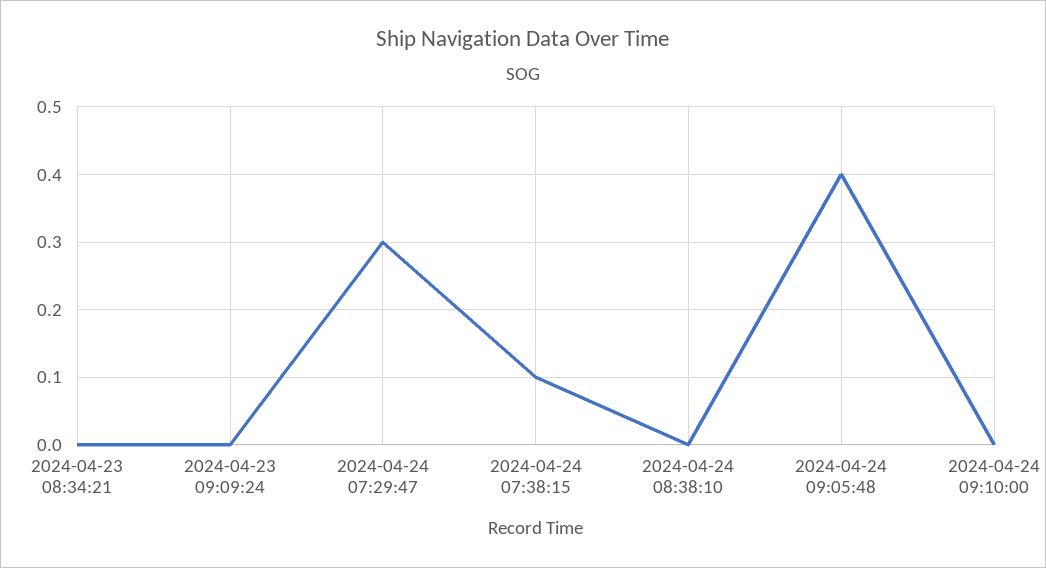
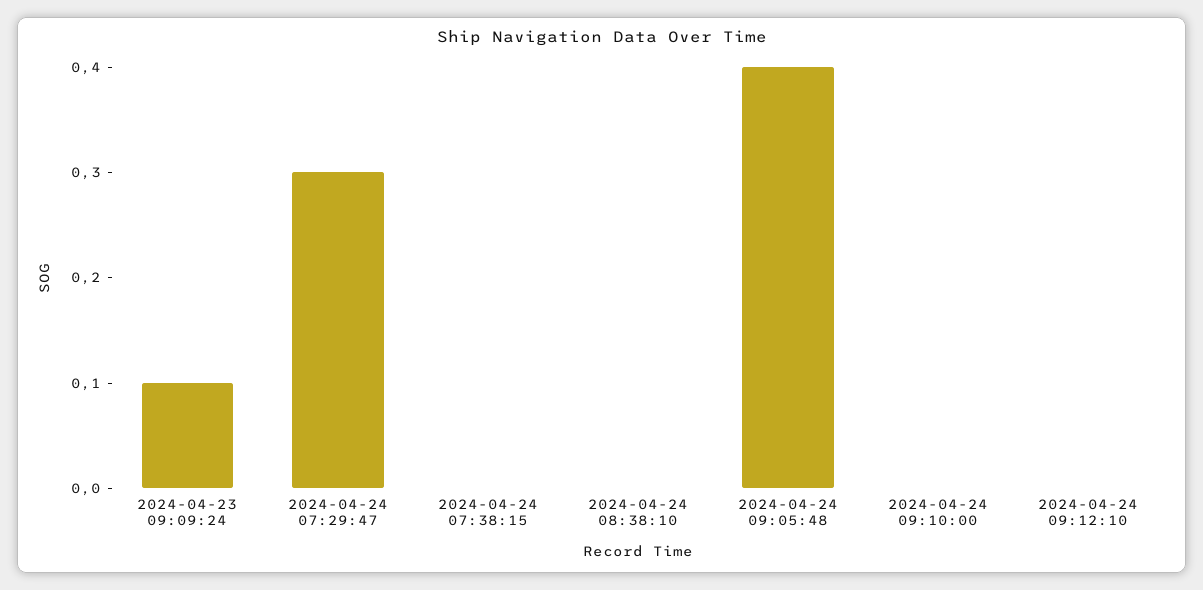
2024-04-23 08:34:21: 0 -> none
2024-04-23 09:09:24: 0 -> 0.1
2024-04-24 07:38:15: 0.1 -> 0
2024-04-24 09:12:10: none -> 0

